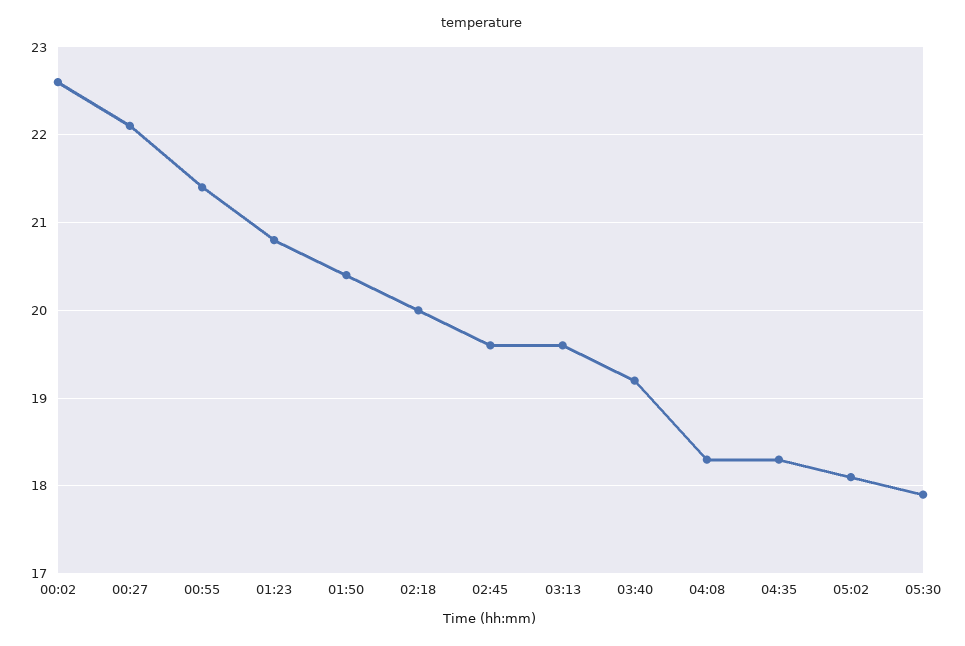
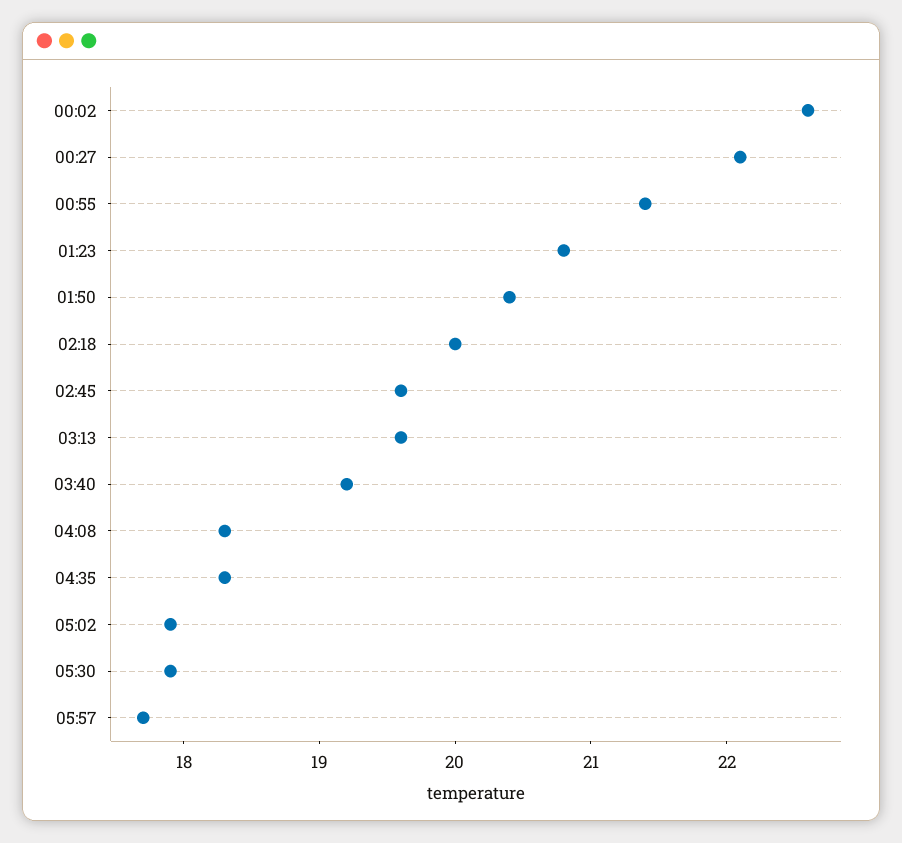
05:02: 18.1 -> 17.9
05:57: none -> 17.7

